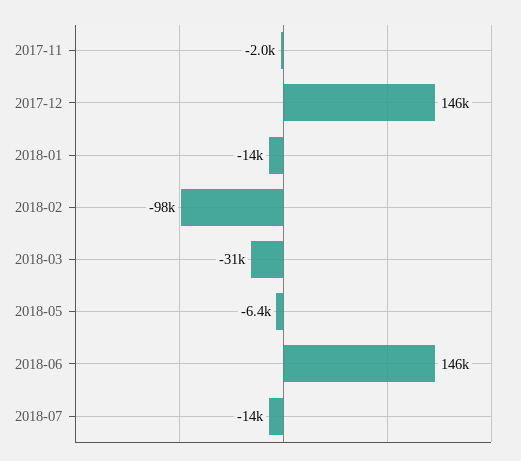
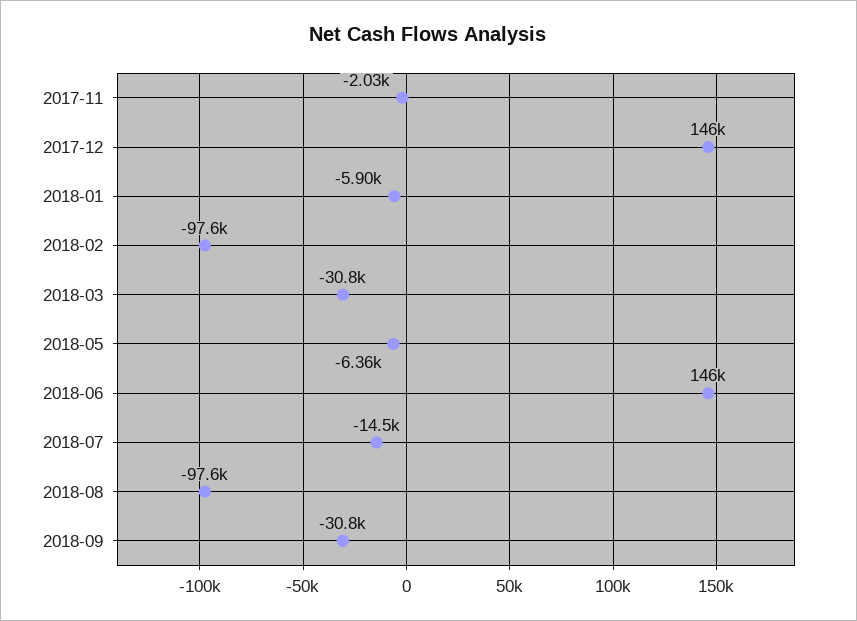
2018-01: -14000 -> -5900
2018-08: none -> -97600
2018-09: none -> -30800

